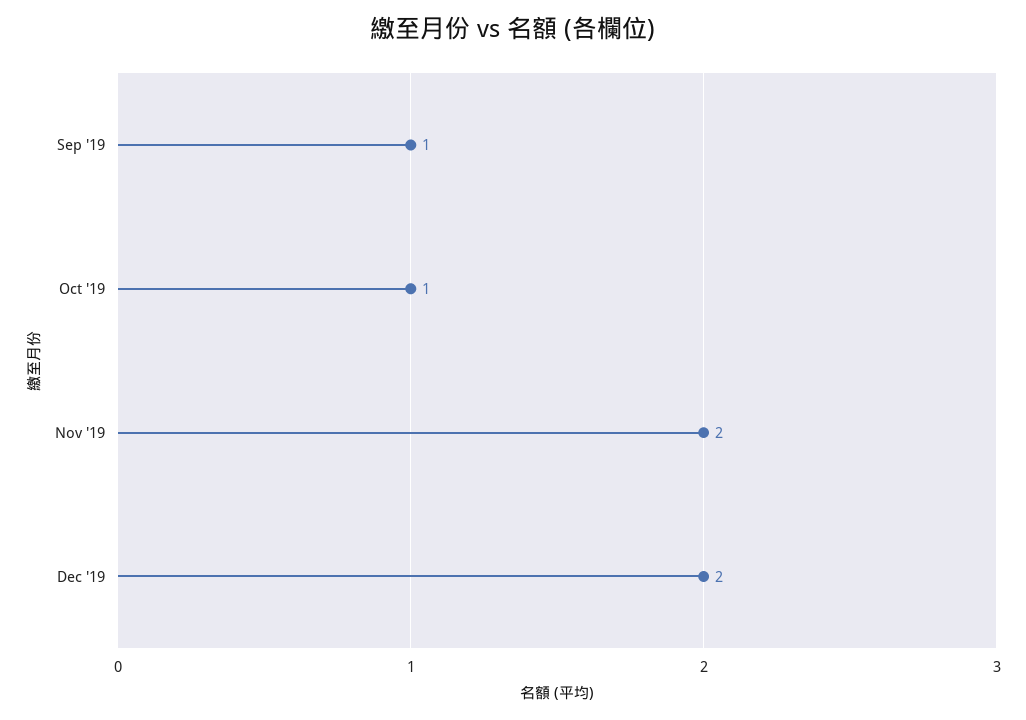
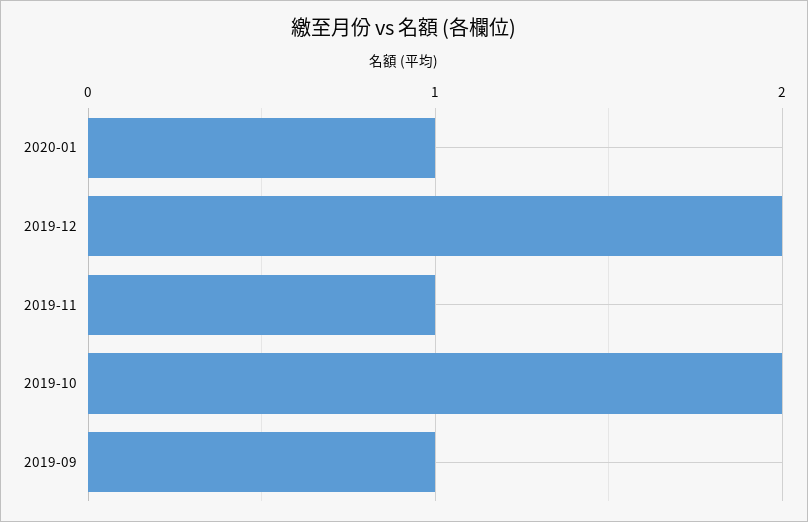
Oct '19: 1 -> 2
Nov '19: 2 -> 1
2020-01: none -> 1

